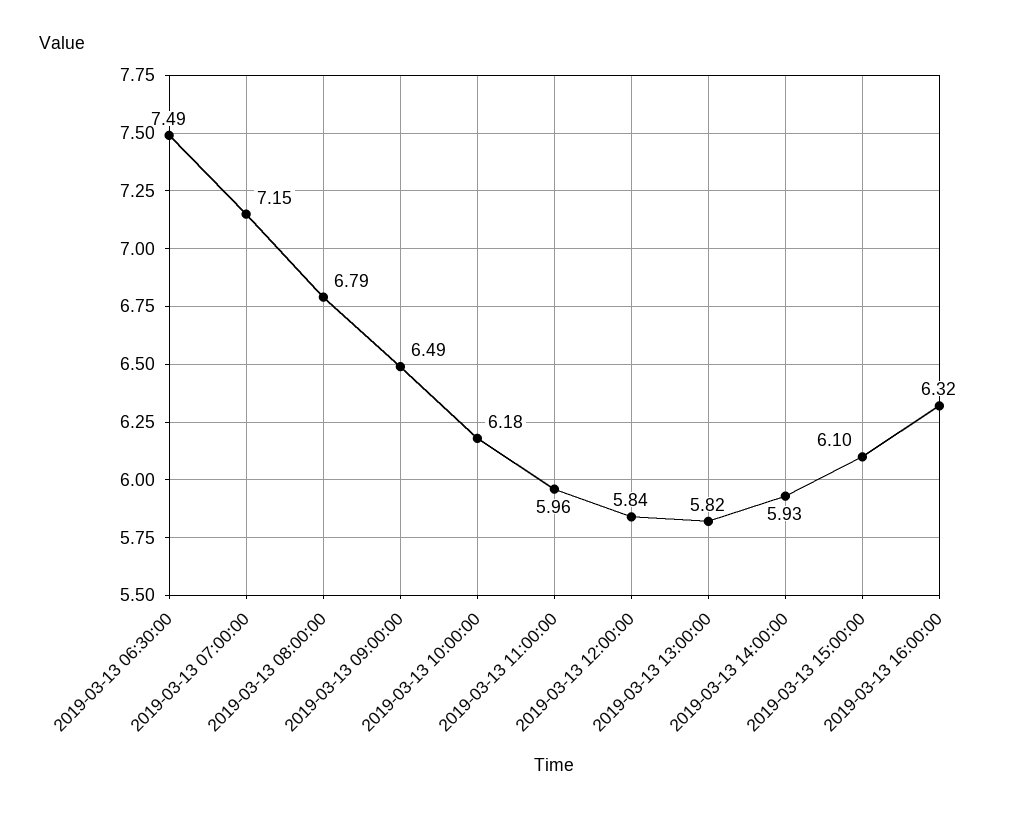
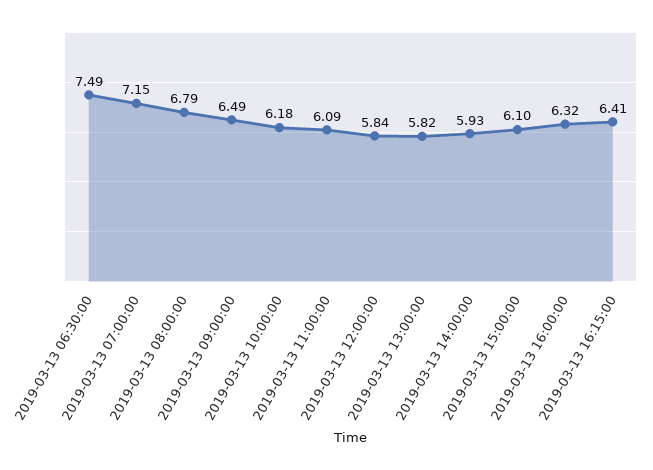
2019-03-13 11:00:00: 5.96 -> 6.09
2019-03-13 16:15:00: none -> 6.41

